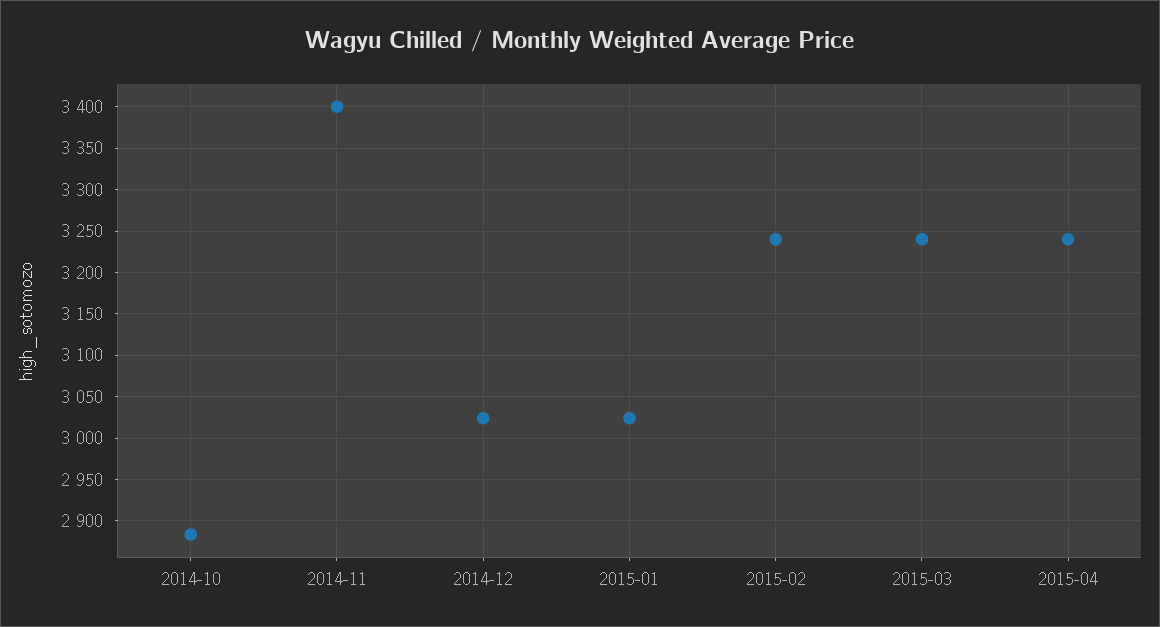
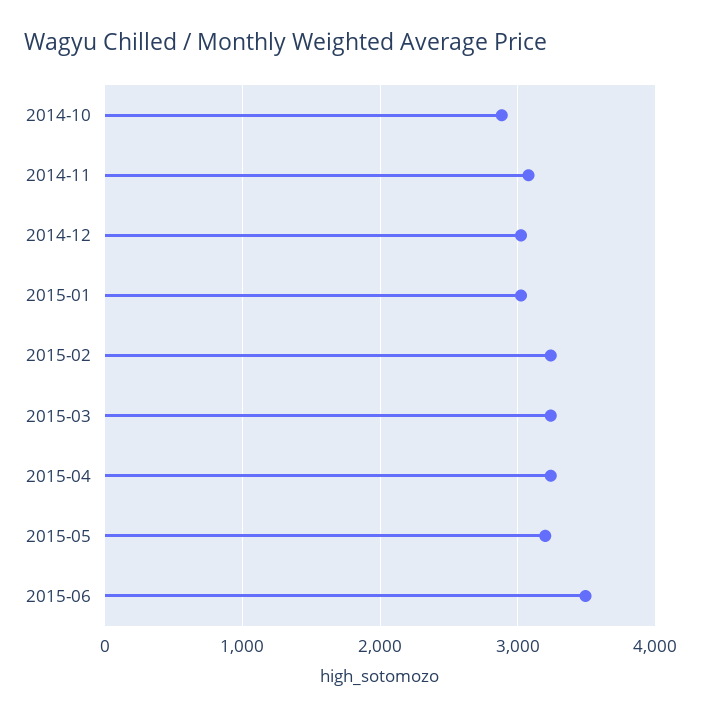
2014-11: 3400 -> 3100
2015-05: none -> 3200
2015-06: none -> 3500

